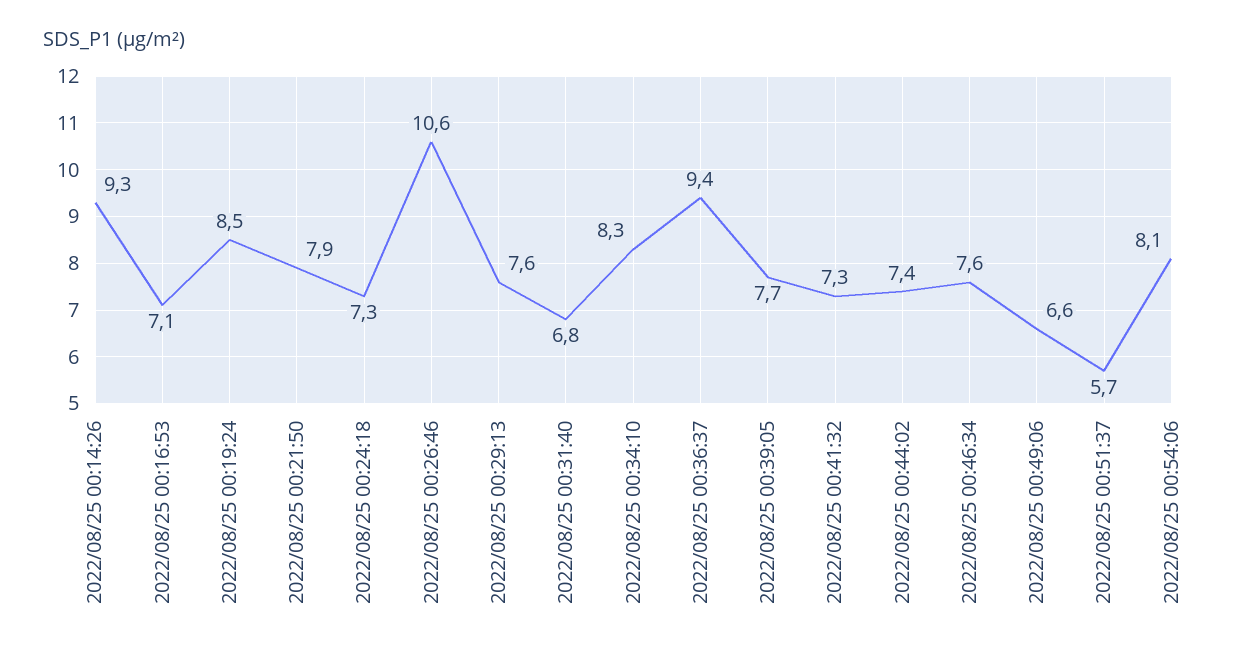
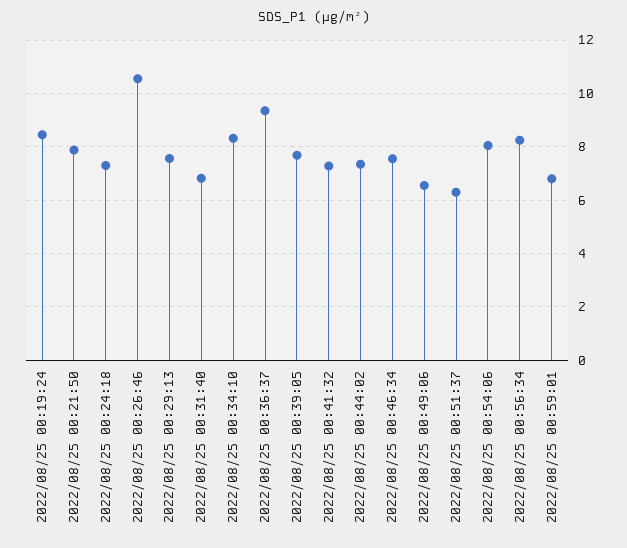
2022/08/25 00:14:26: 9.3 -> none
2022/08/25 00:16:53: 7.1 -> none
2022/08/25 00:51:37: 5.7 -> 6.25
2022/08/25 00:56:34: none -> 8.25
2022/08/25 00:59:01: none -> 6.75

